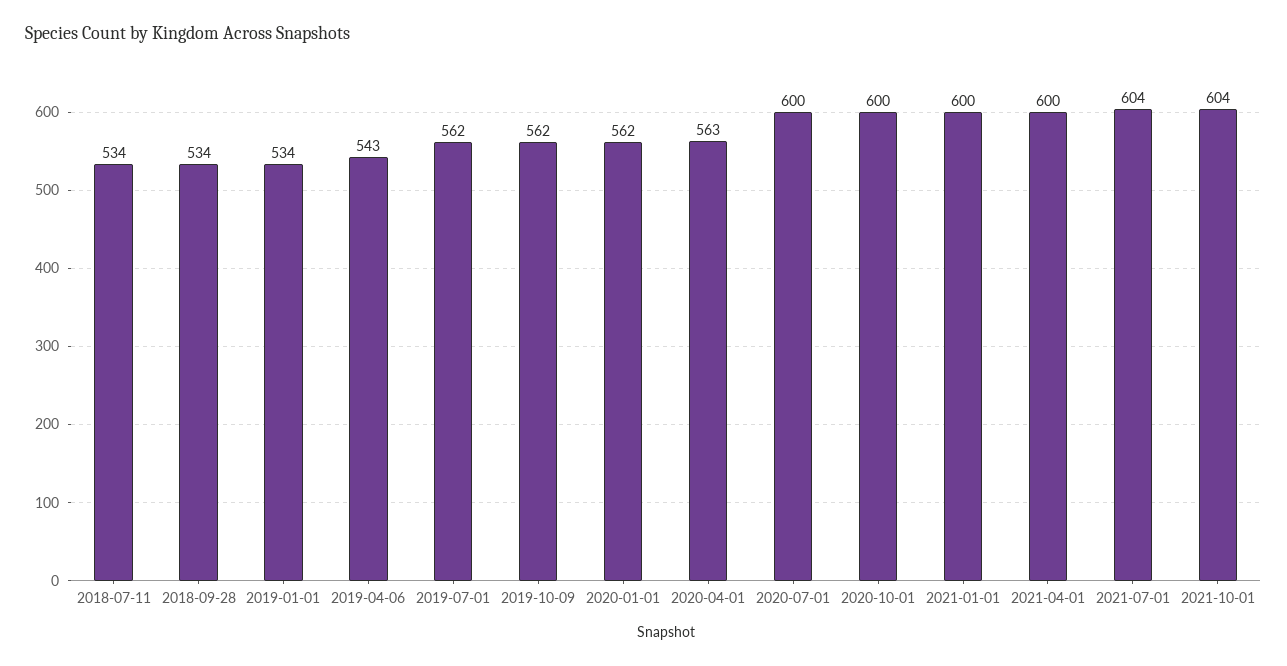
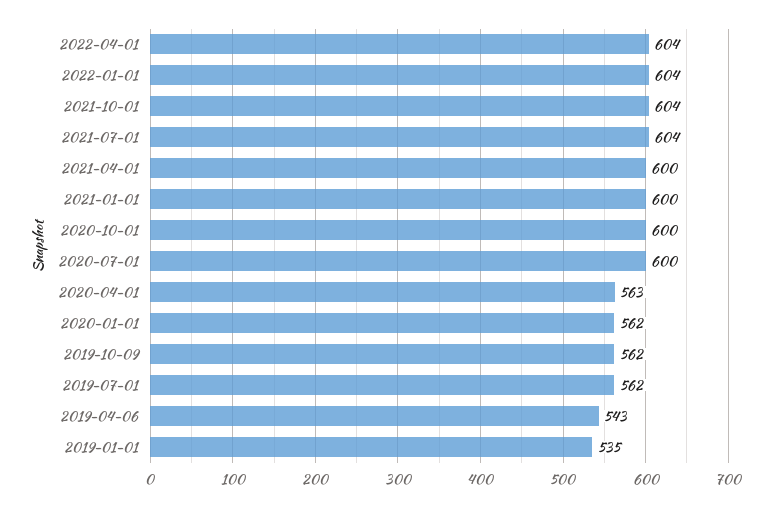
2018-07-11: 534 -> none
2018-09-28: 534 -> none
2019-01-01: 534 -> 535
2022-04-01: none -> 604
2022-01-01: none -> 604

